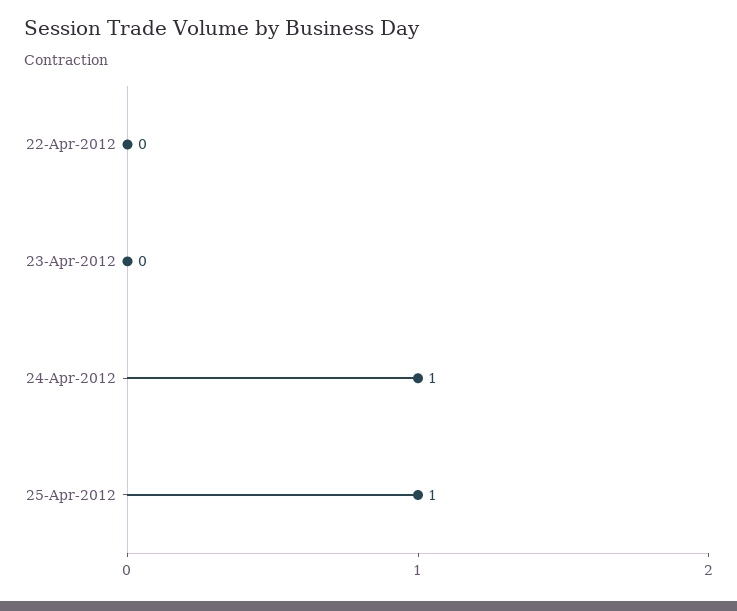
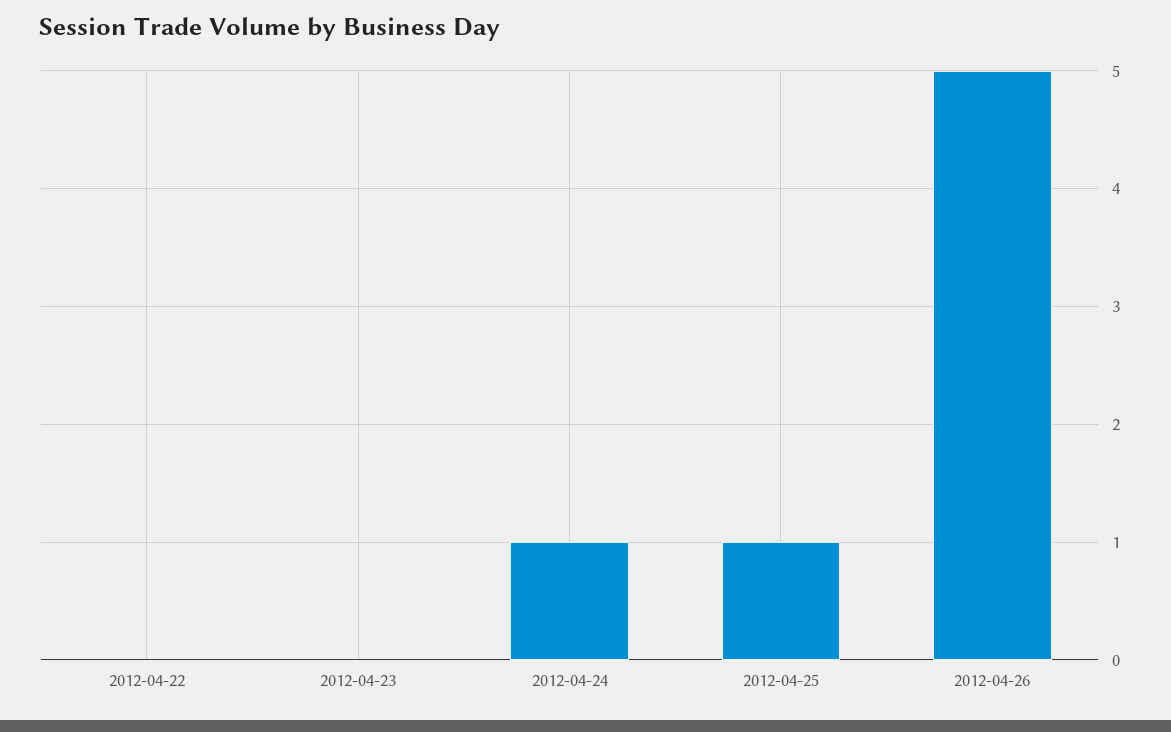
2012-04-26: none -> 5

